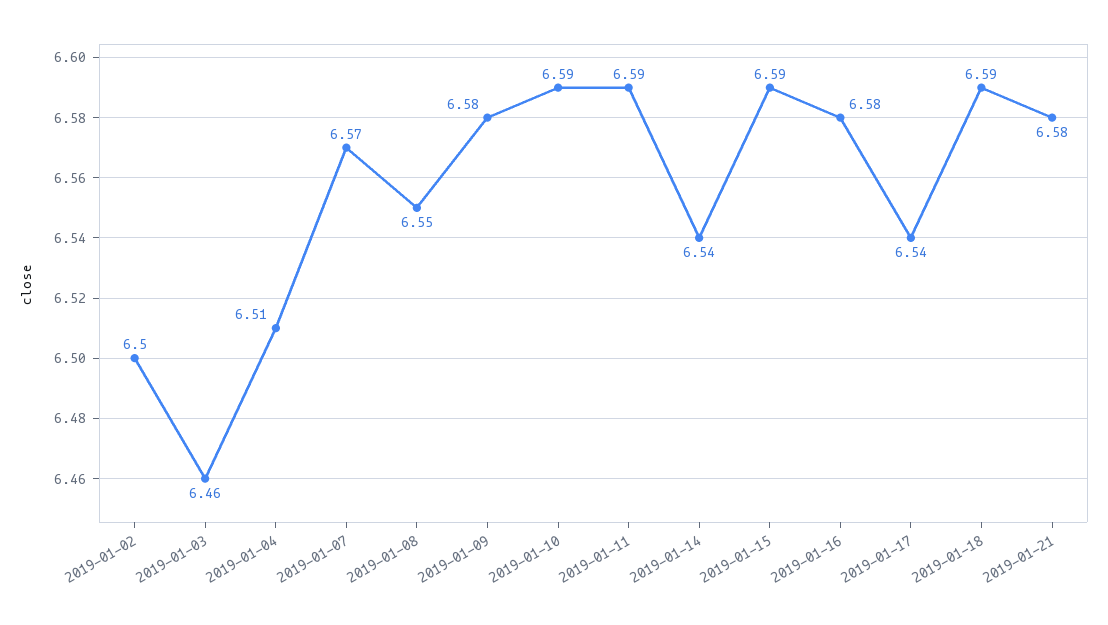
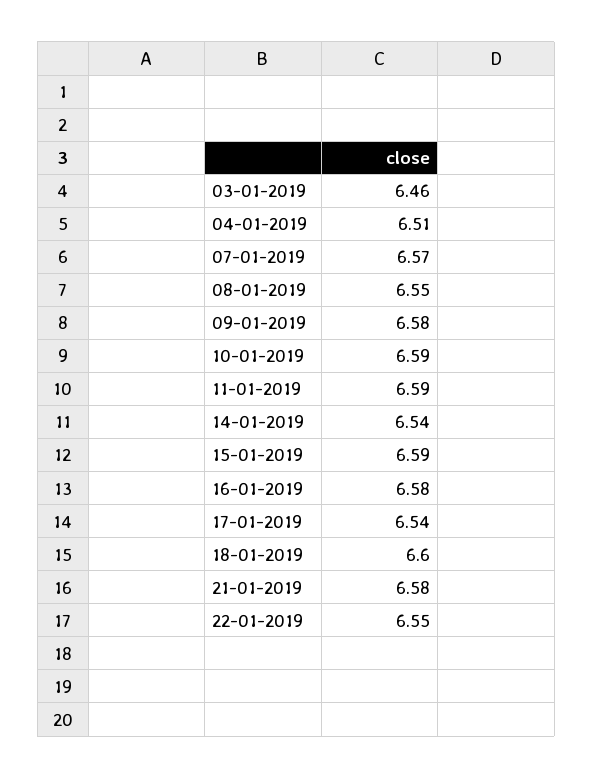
2019-01-02: 6.5 -> none
2019-01-18: 6.59 -> 6.6
22-01-2019: none -> 6.55

